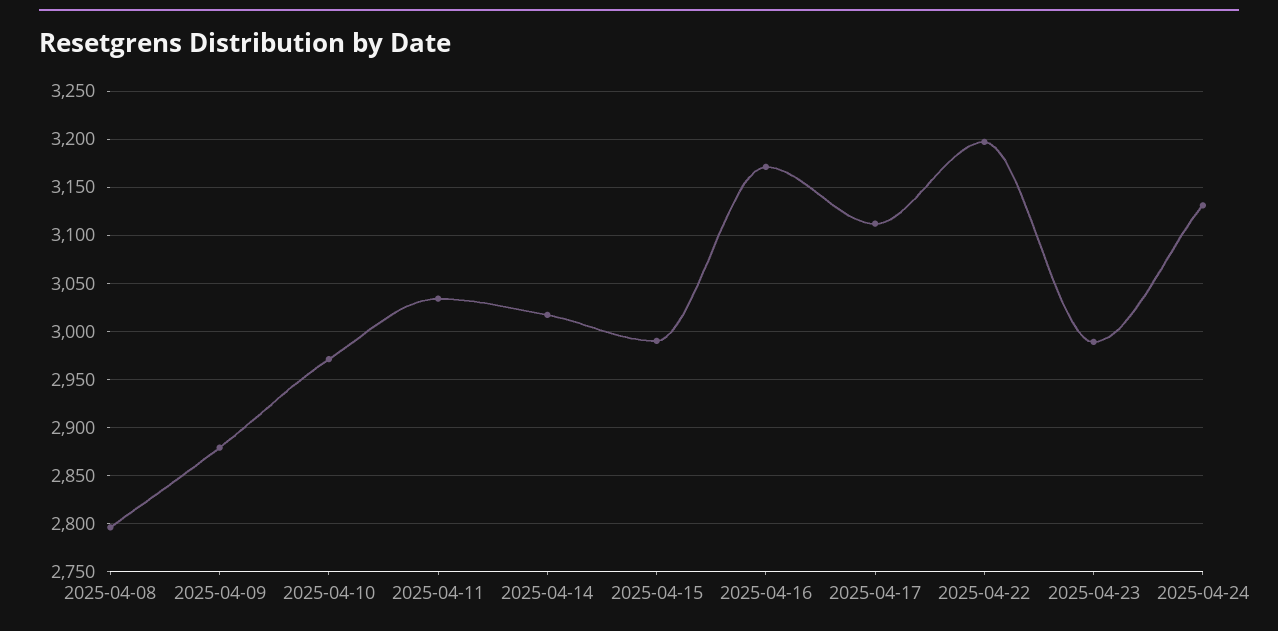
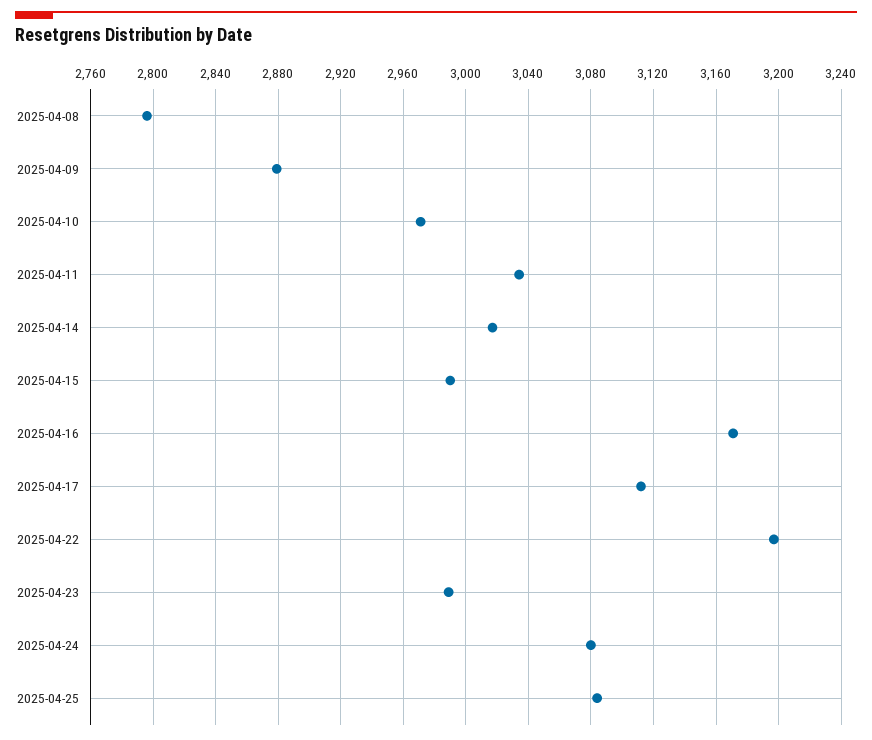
2025-04-24: 3130 -> 3080
2025-04-25: none -> 3085

